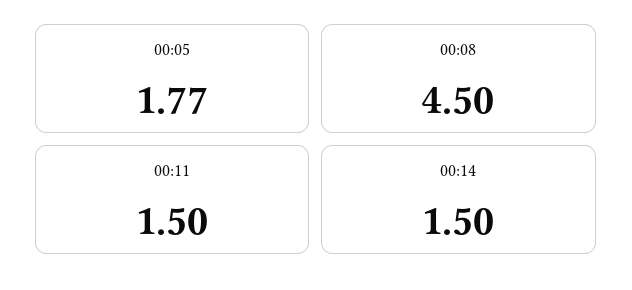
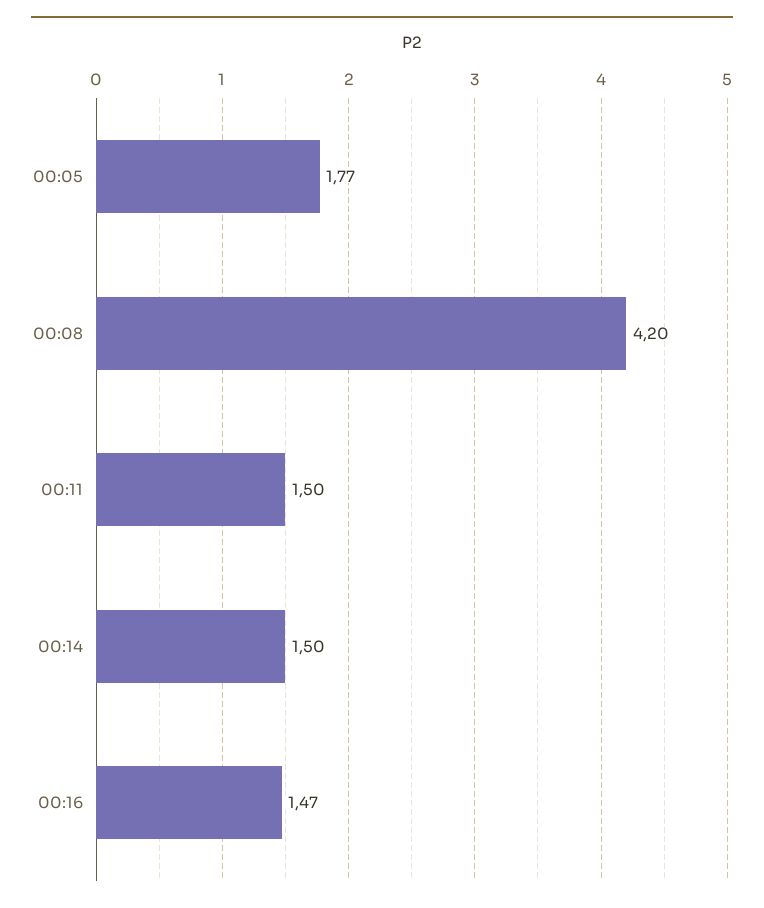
00:08: 4.5 -> 4.2
00:16: none -> 1.47

